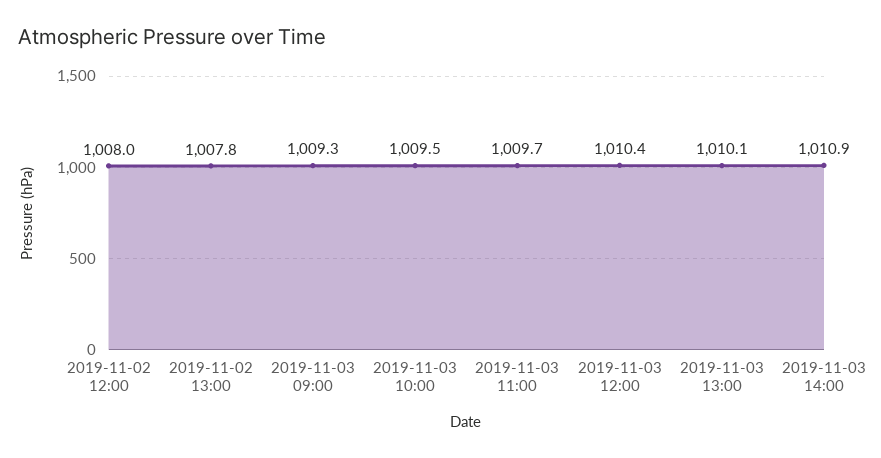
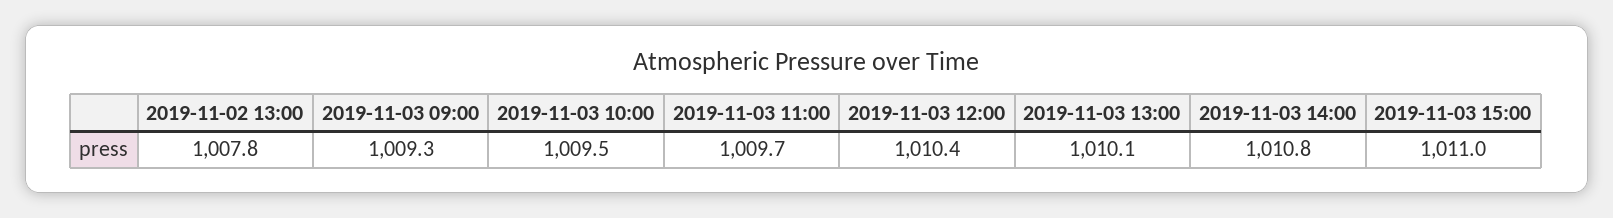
2019-11-02 12:00: 1008 -> none
2019-11-03 14:00: 1010.9 -> 1010.8
2019-11-03 15:00: none -> 1011

